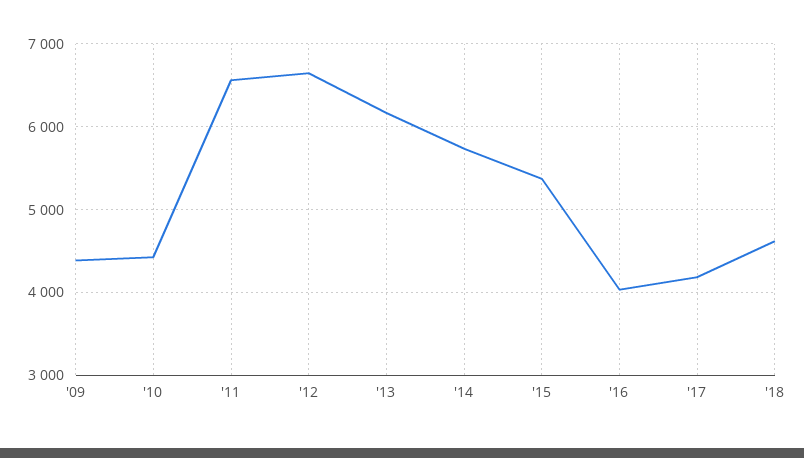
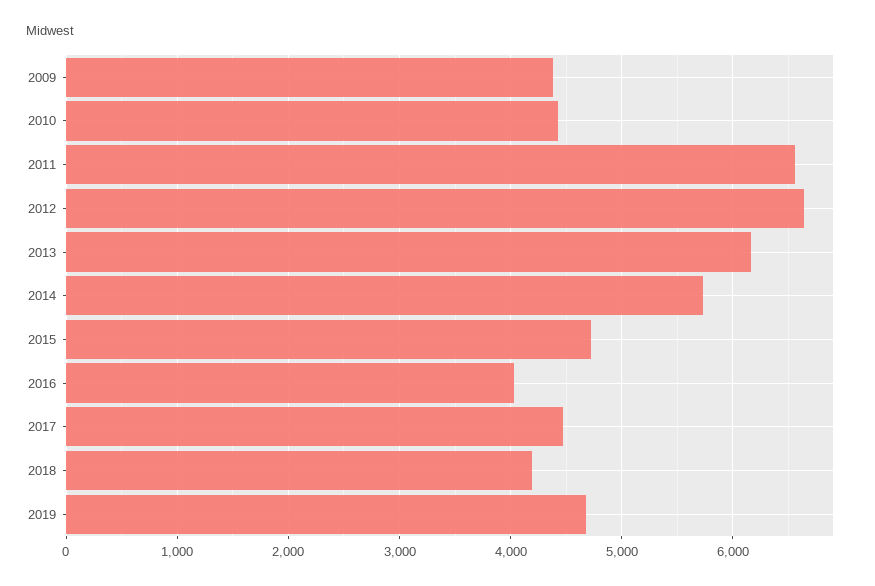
'15: 5400 -> 4700
'17: 4200 -> 4500
'18: 4600 -> 4200
2019: none -> 4700

